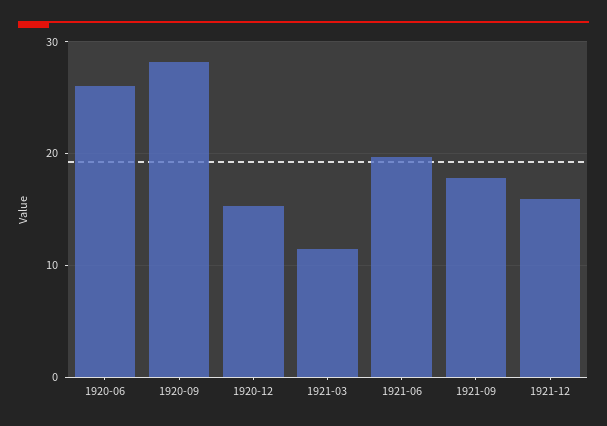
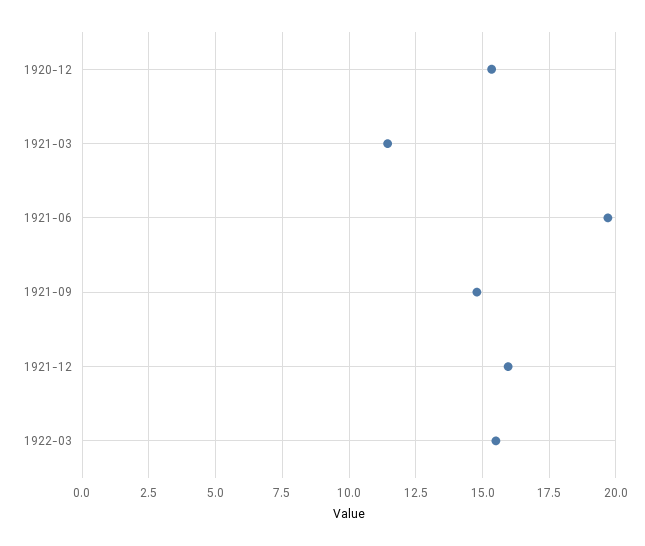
1920-06: 26 -> none
1920-09: 28 -> none
1921-09: 18 -> 14.75
1922-03: none -> 15.5

